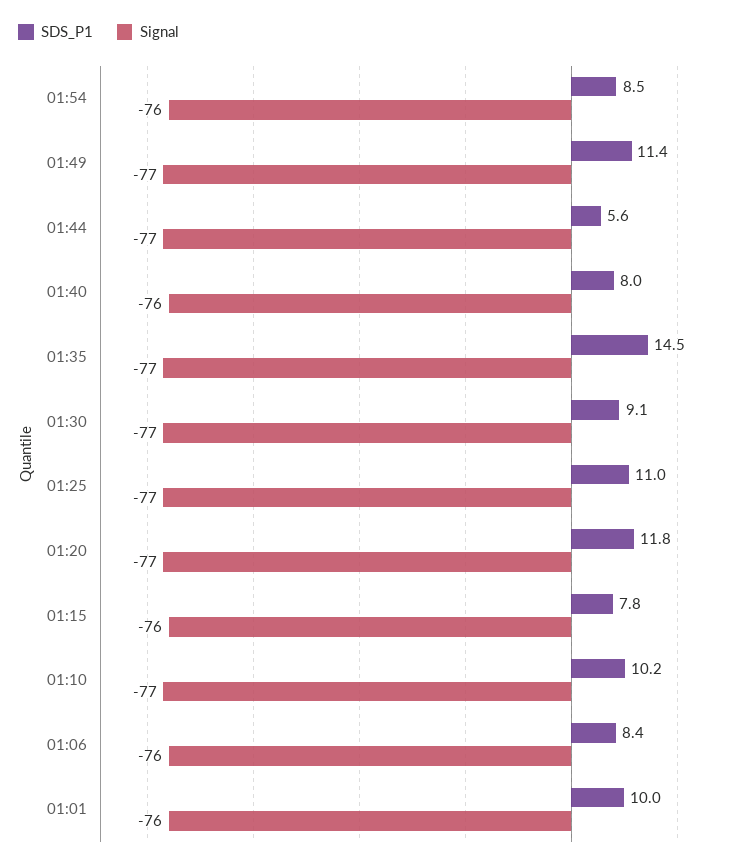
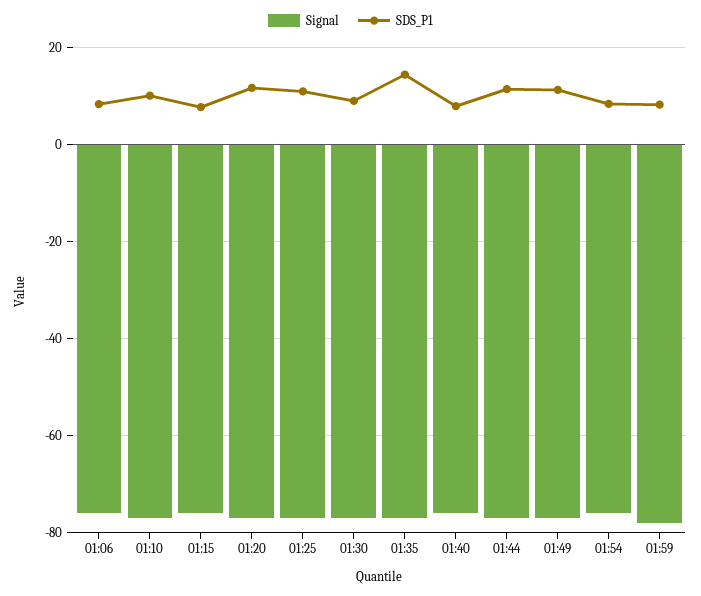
SDS_P1, 01:44: 5.6 -> 12
SDS_P1, 01:01: 10 -> none
Signal, 01:01: -76 -> none
Signal, 01:59: none -> -78
SDS_P1, 01:59: none -> 8

